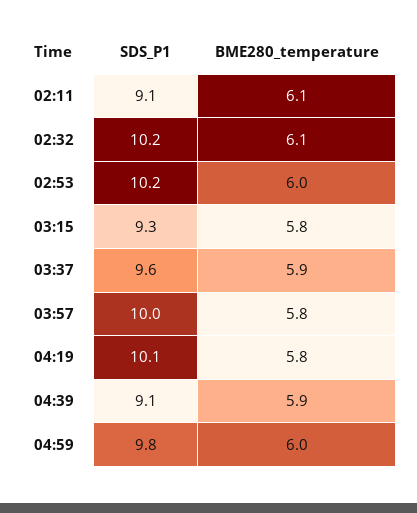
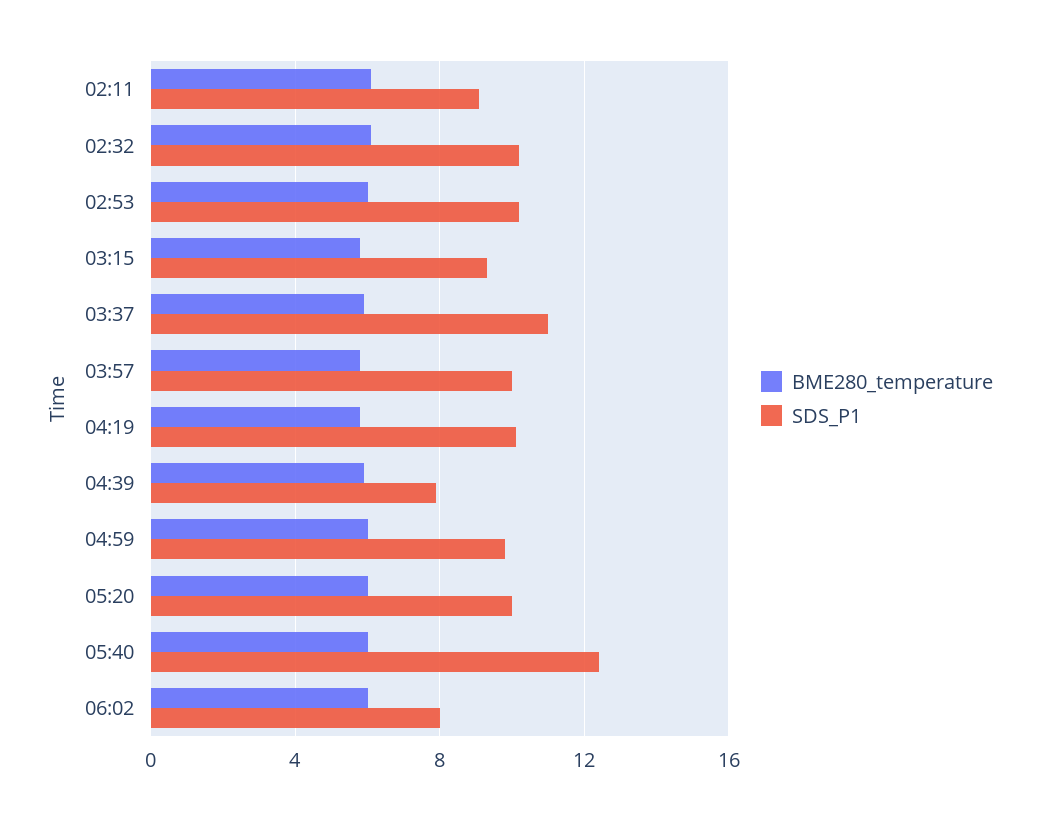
SDS_P1, 03:37: 9.6 -> 11
SDS_P1, 04:39: 9.1 -> 8
BME280_temperature, 05:20: none -> 6
SDS_P1, 05:20: none -> 10
BME280_temperature, 05:40: none -> 6
SDS_P1, 05:40: none -> 12.5
BME280_temperature, 06:02: none -> 6
SDS_P1, 06:02: none -> 8

